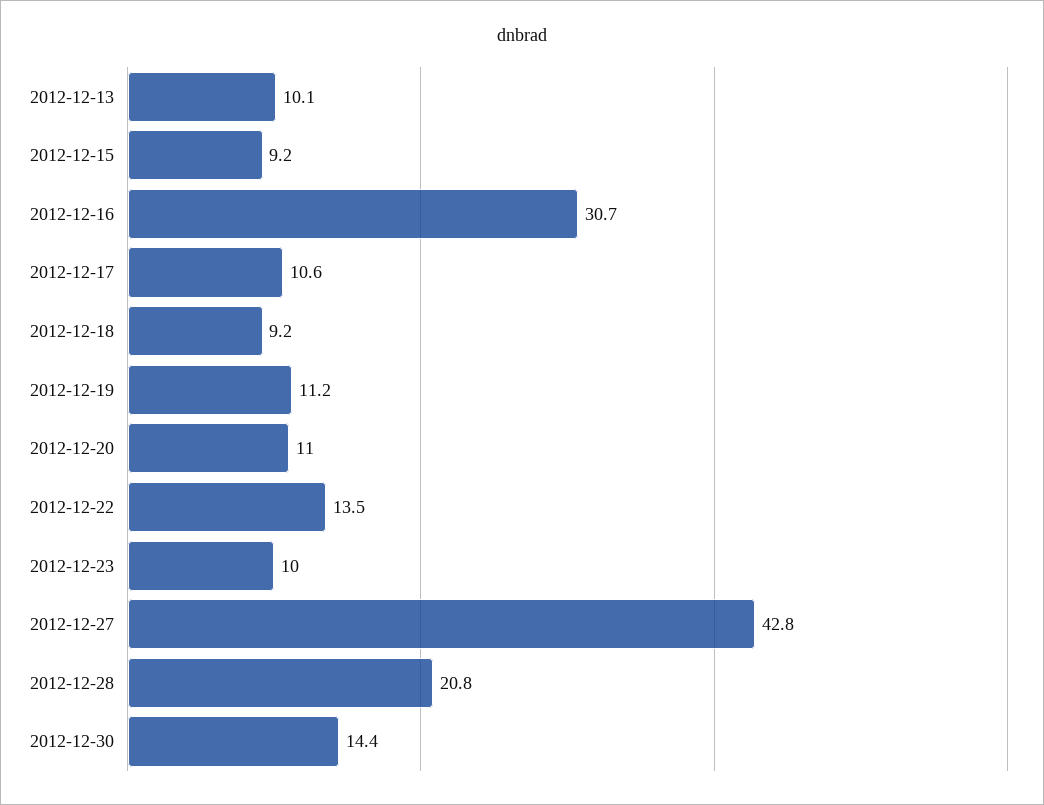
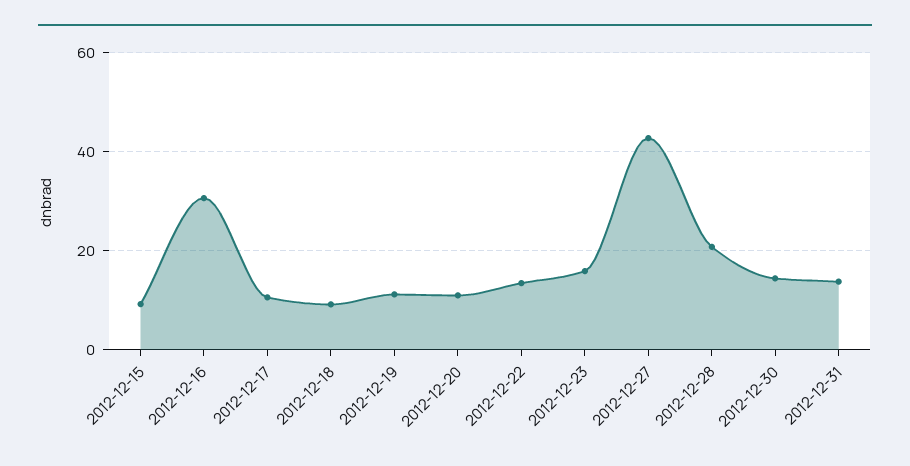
2012-12-13: 10.1 -> none
2012-12-23: 10 -> 16
2012-12-31: none -> 14

